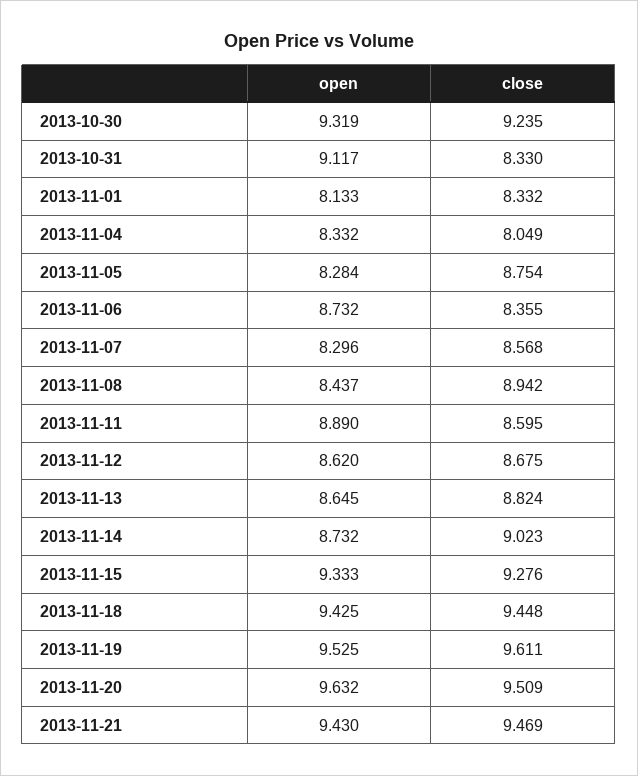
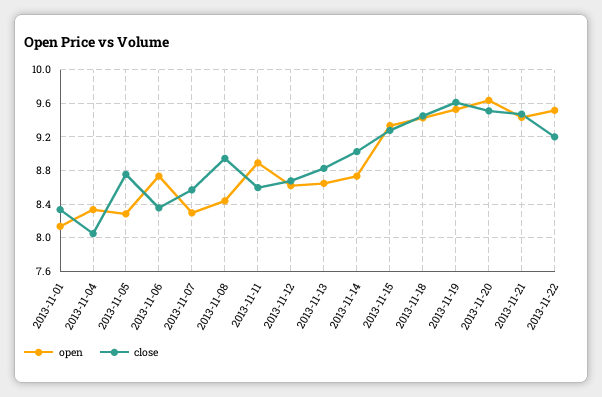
open, 2013-10-30: 9.319 -> none
close, 2013-10-30: 9.235 -> none
open, 2013-10-31: 9.117 -> none
close, 2013-10-31: 8.33 -> none
open, 2013-11-22: none -> 9.5
close, 2013-11-22: none -> 9.2

